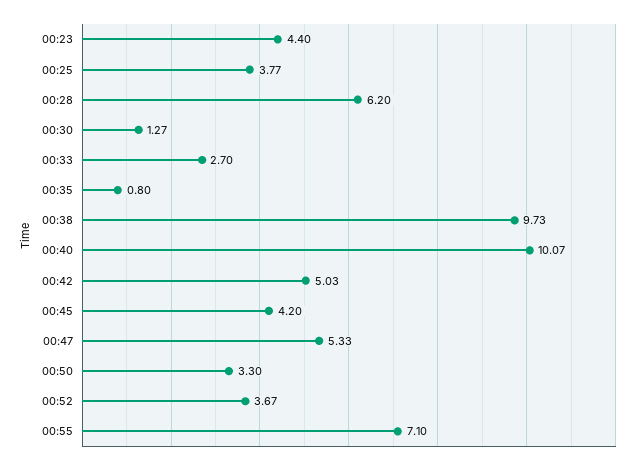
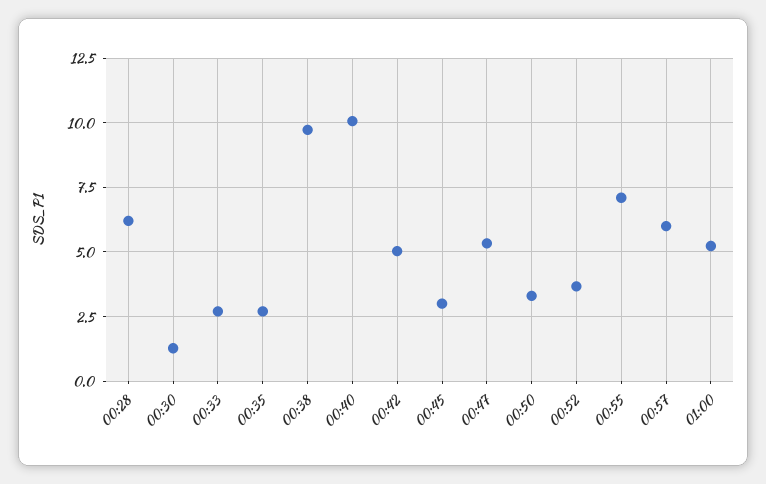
00:23: 4.4 -> none
00:25: 3.77 -> none
00:35: 0.8 -> 2.75
00:45: 4.2 -> 3
00:57: none -> 6
01:00: none -> 5.25

